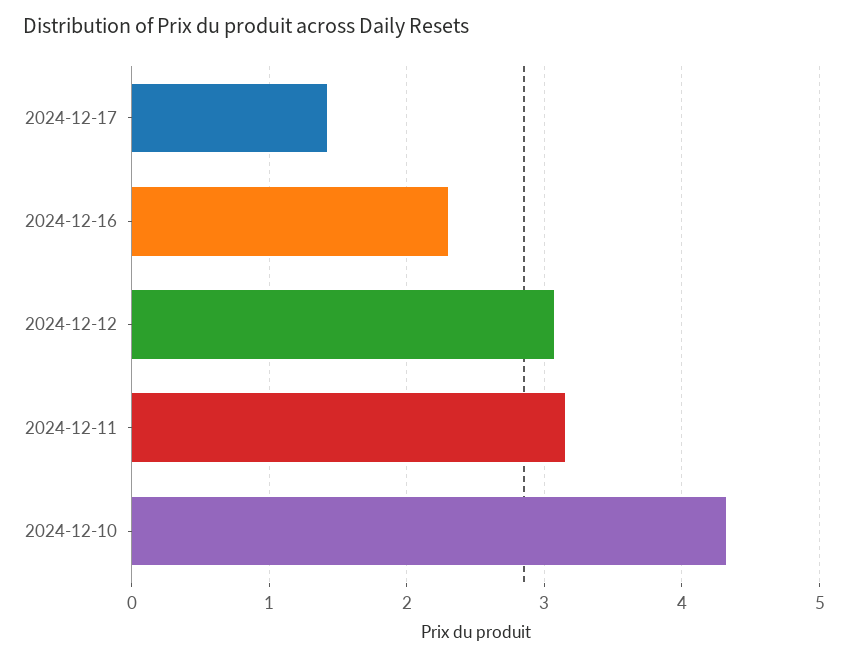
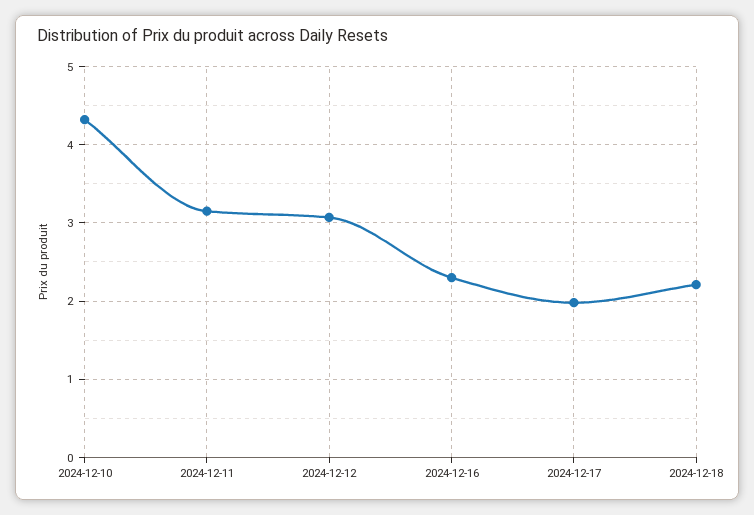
2024-12-17: 1.4 -> 2
2024-12-18: none -> 2.2

